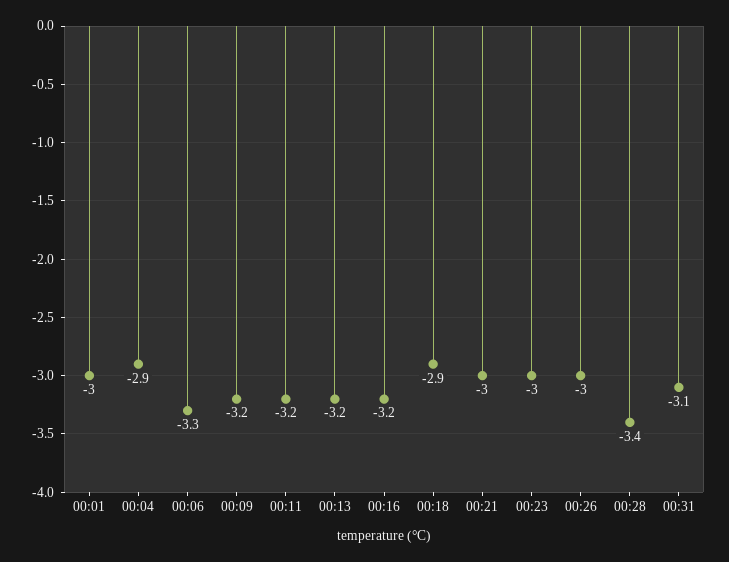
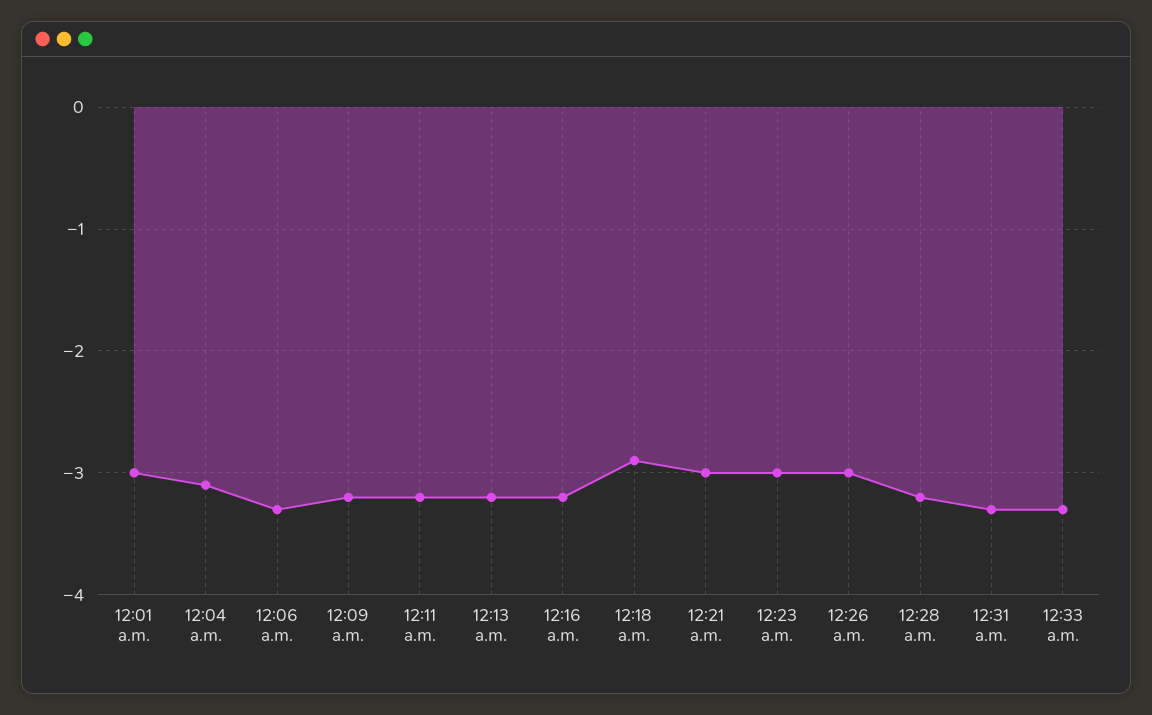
00:04: -2.9 -> -3.1
00:28: -3.4 -> -3.2
00:31: -3.1 -> -3.3
12:33 a.m.: none -> -3.3

